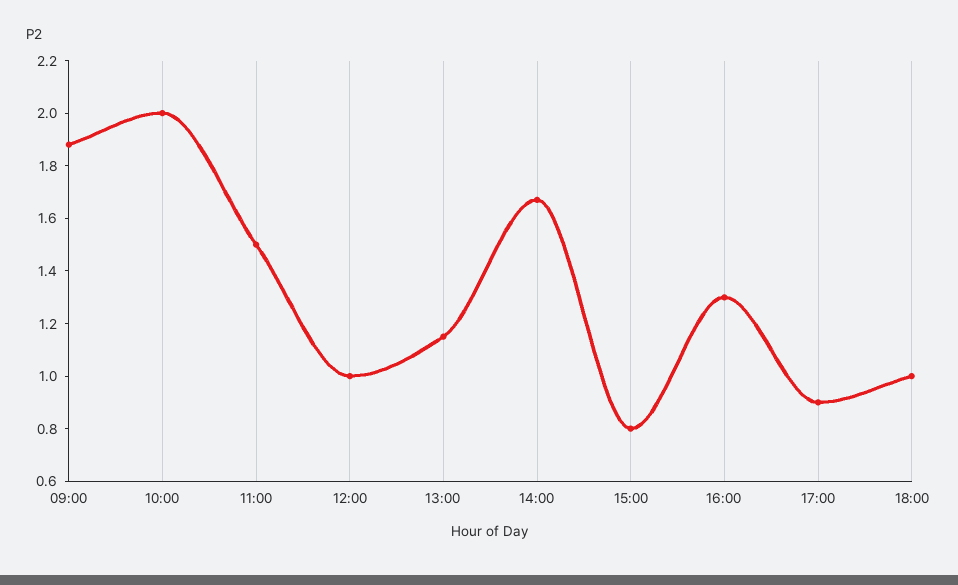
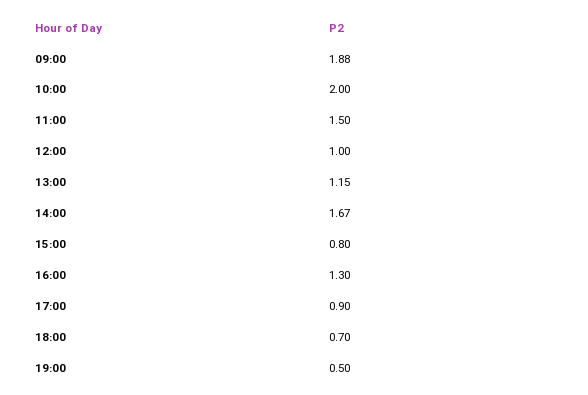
18:00: 1 -> 0.7
19:00: none -> 0.5

